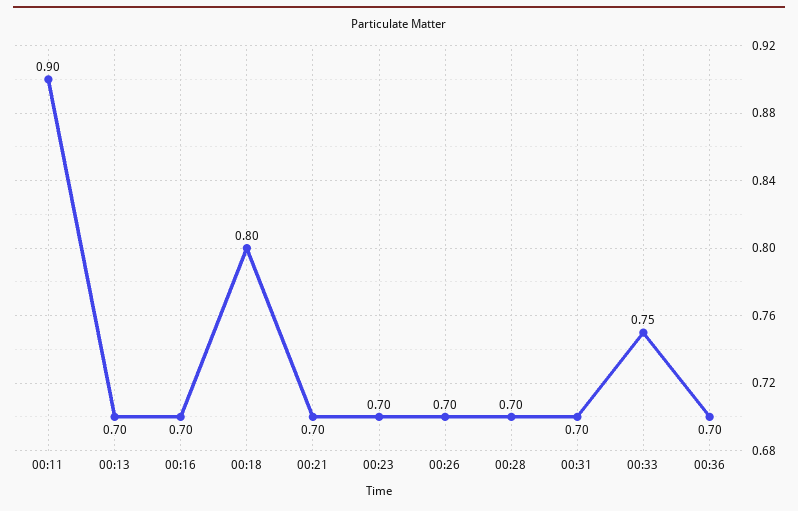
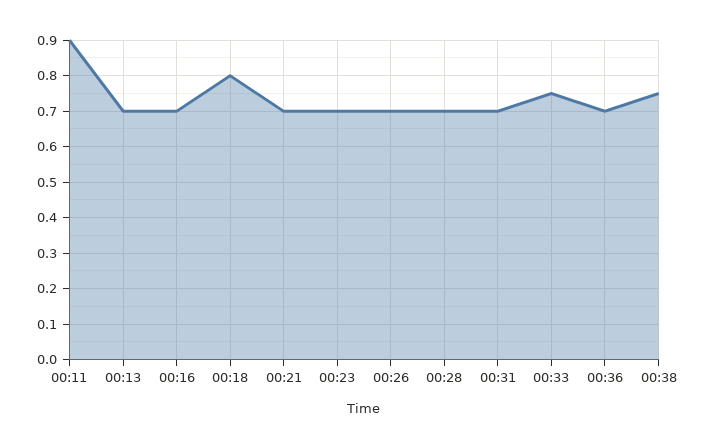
00:38: none -> 0.75

